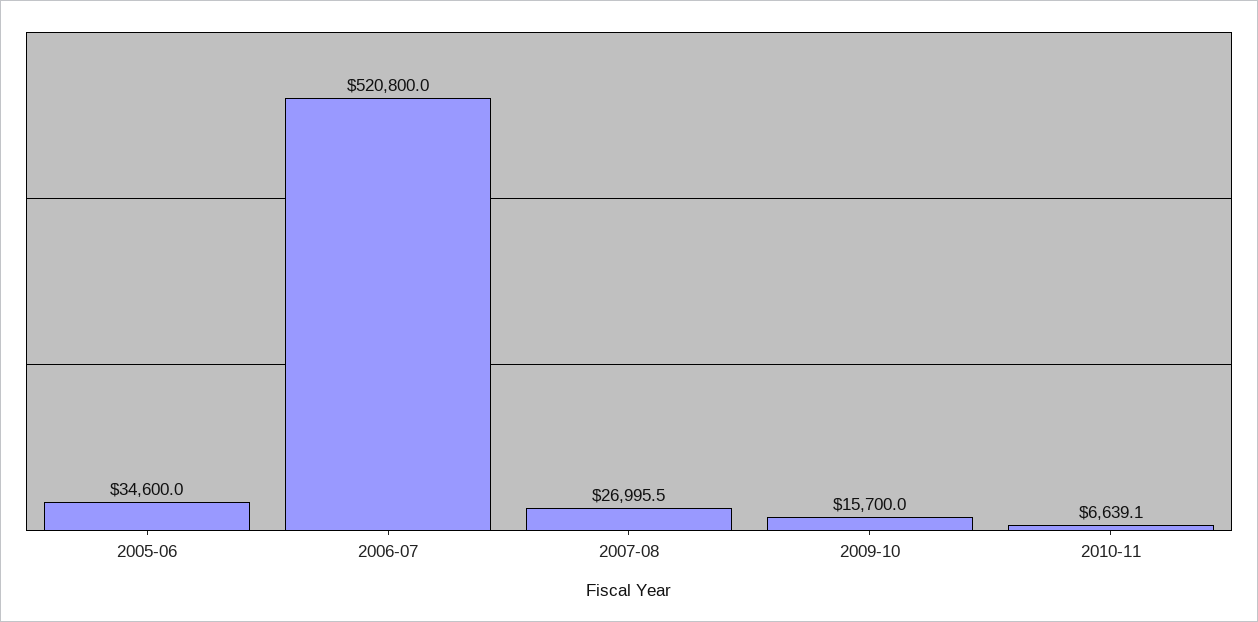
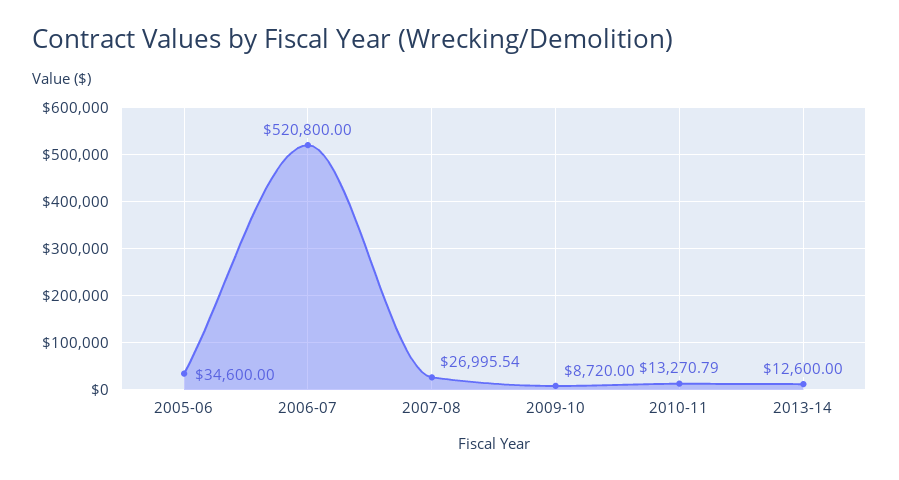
2009-10: 15700 -> 8720
2010-11: 6639.1 -> 13270.79
2013-14: none -> 12600

